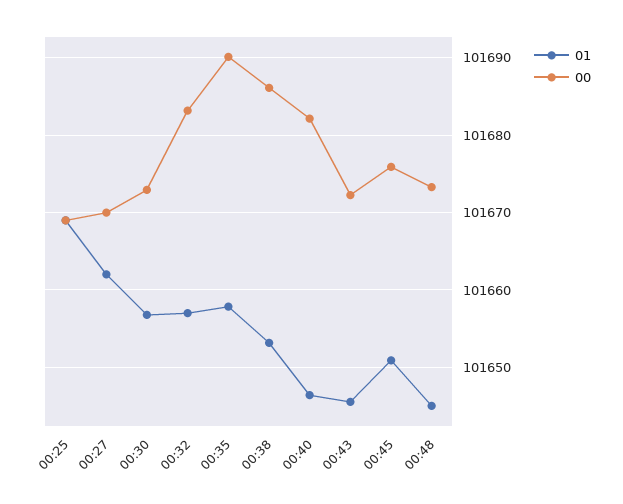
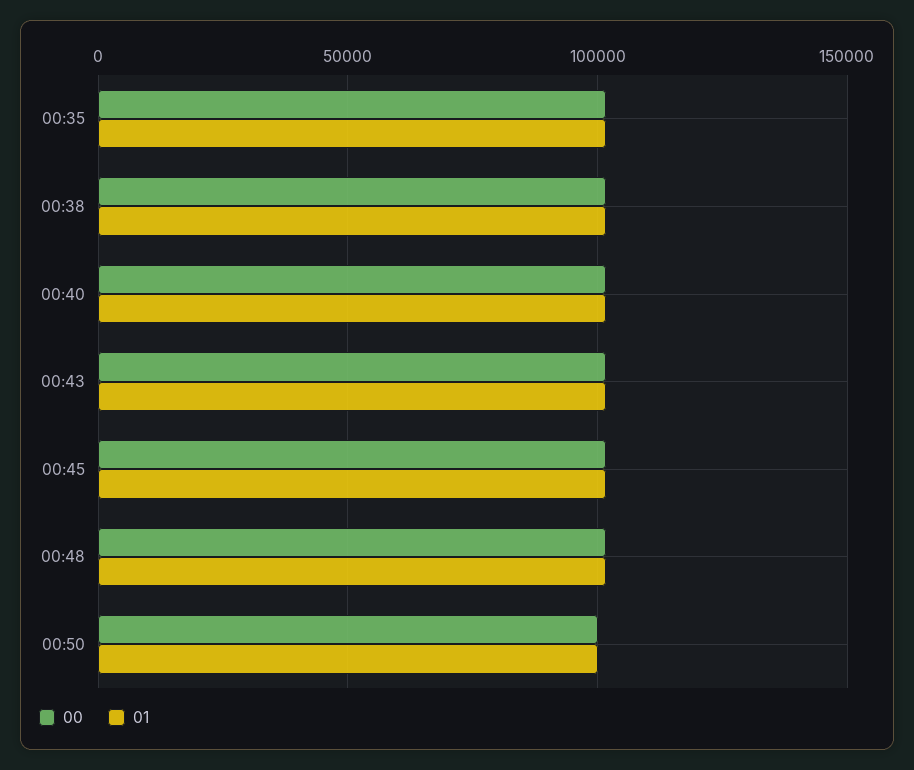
01, 00:25: 101669 -> none
00, 00:25: 101669 -> none
01, 00:27: 101662 -> none
00, 00:27: 101670 -> none
01, 00:30: 101657 -> none
00, 00:30: 101673 -> none
01, 00:32: 101657 -> none
00, 00:32: 101683 -> none
00, 00:50: none -> 100000
01, 00:50: none -> 100000

